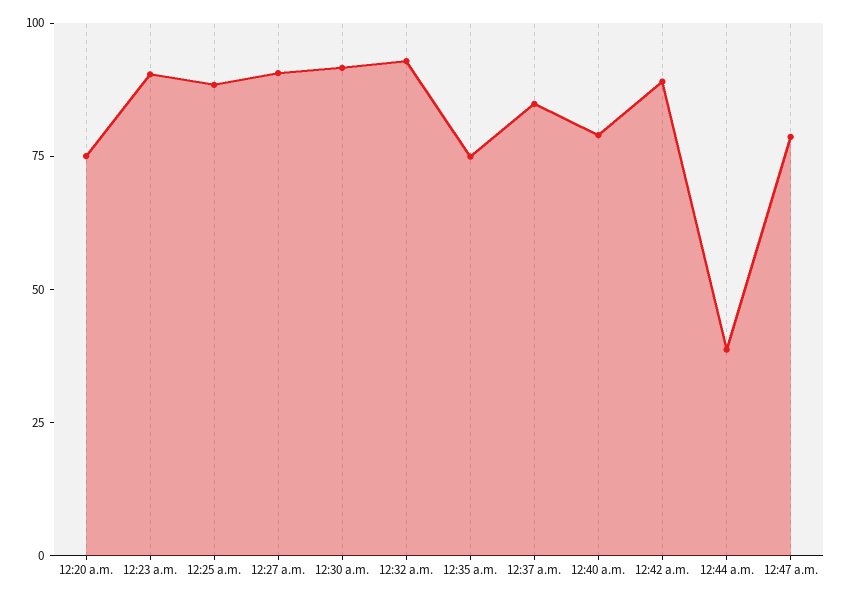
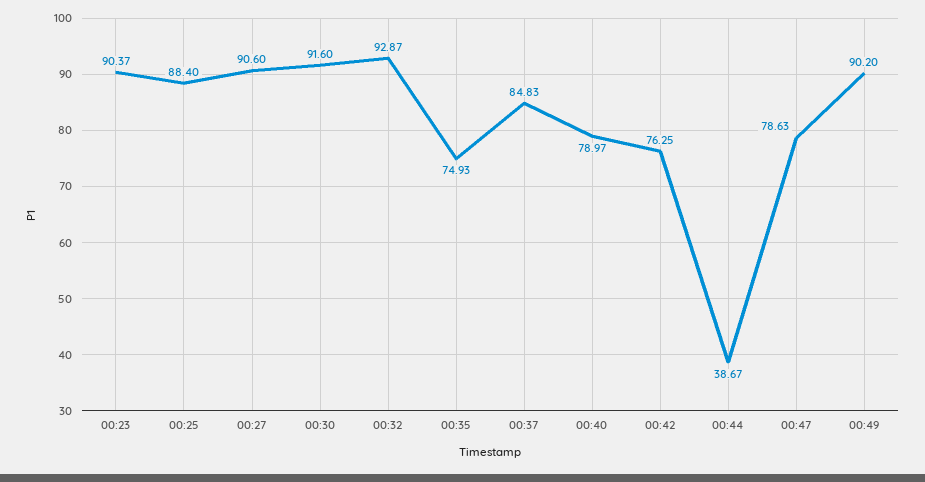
12:20 a.m.: 75 -> none
12:42 a.m.: 90 -> 76.25
00:49: none -> 90.2

